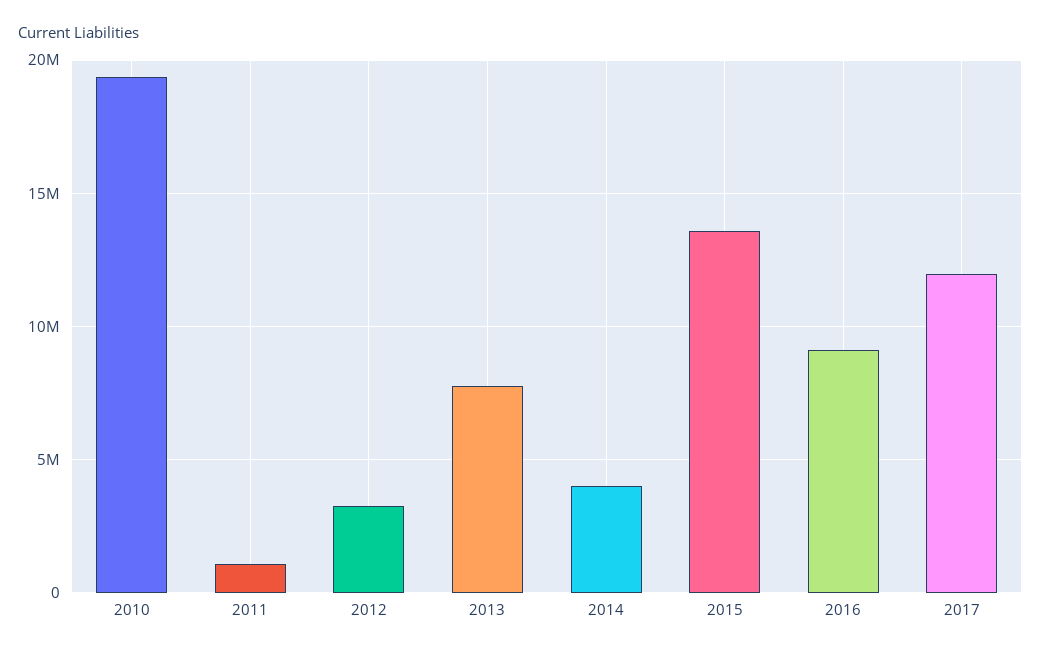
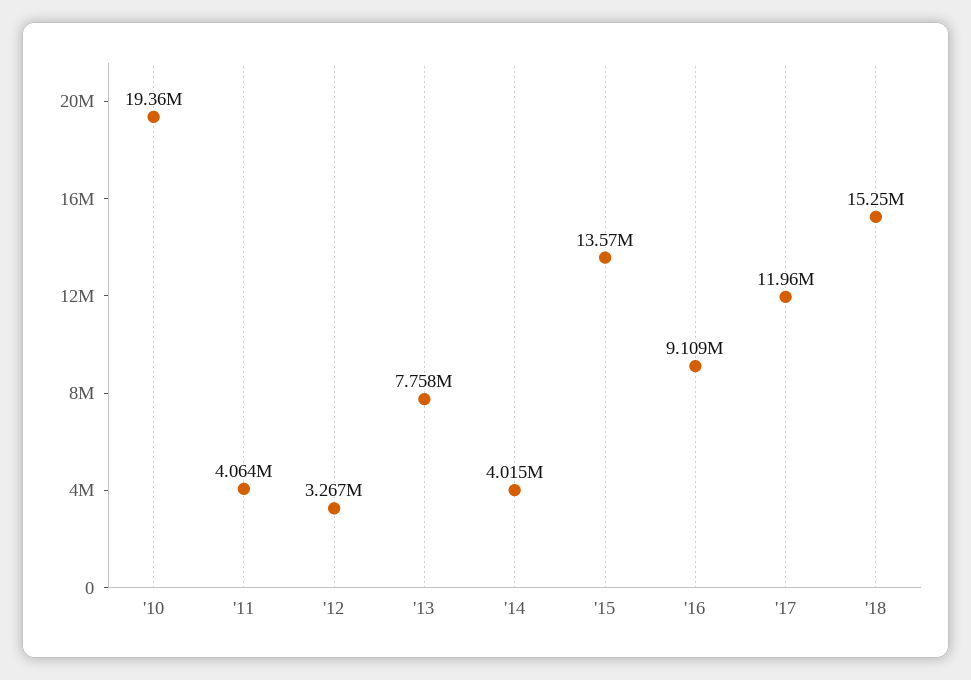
2011: 1000000 -> 4064000
'18: none -> 15250000

